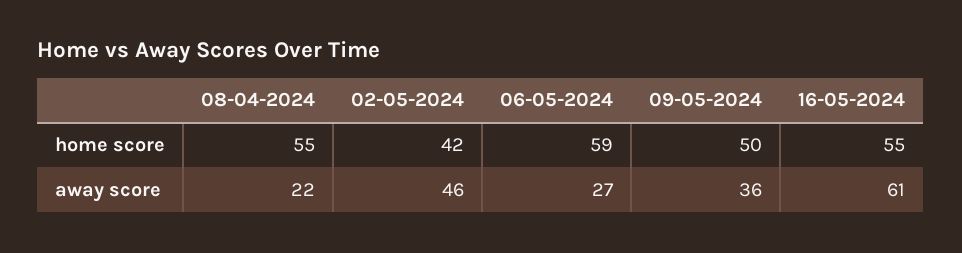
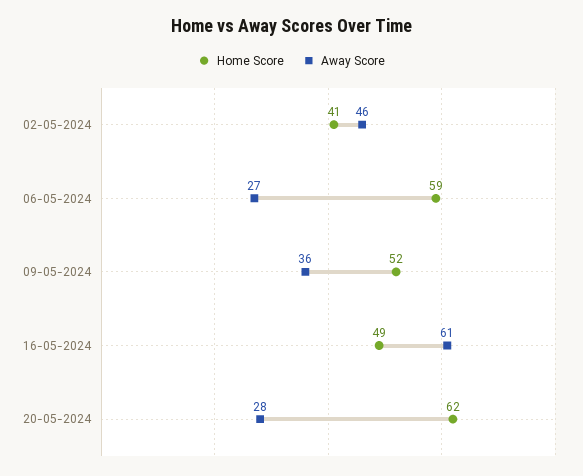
home score, 08-04-2024: 55 -> none
home score, 02-05-2024: 42 -> 41
home score, 09-05-2024: 50 -> 52
home score, 16-05-2024: 55 -> 49
away score, 08-04-2024: 22 -> none
home score, 20-05-2024: none -> 62
away score, 20-05-2024: none -> 28

